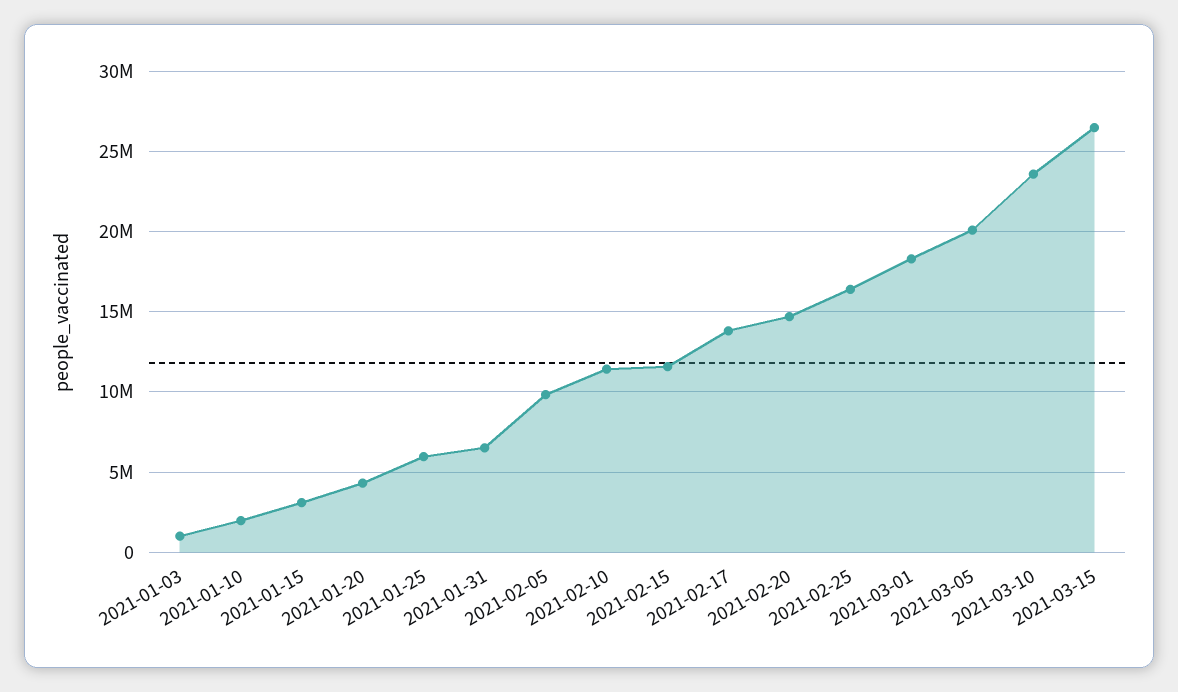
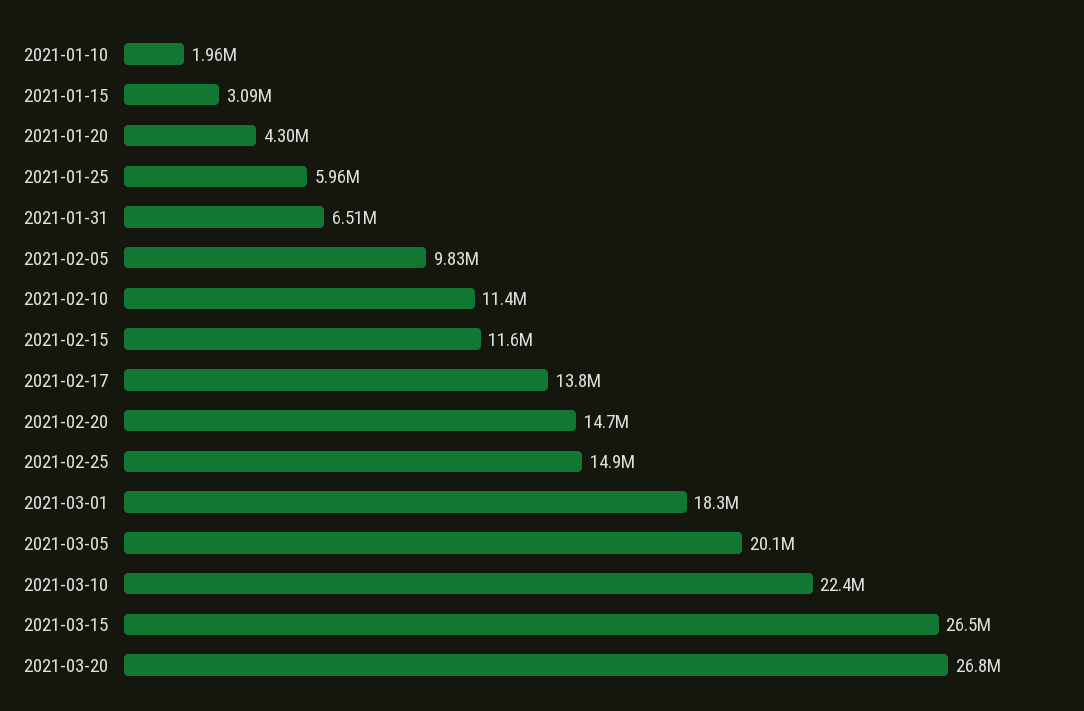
2021-01-03: 1000000 -> none
2021-02-25: 16500000 -> 14900000
2021-03-10: 23500000 -> 22400000
2021-03-20: none -> 26800000

